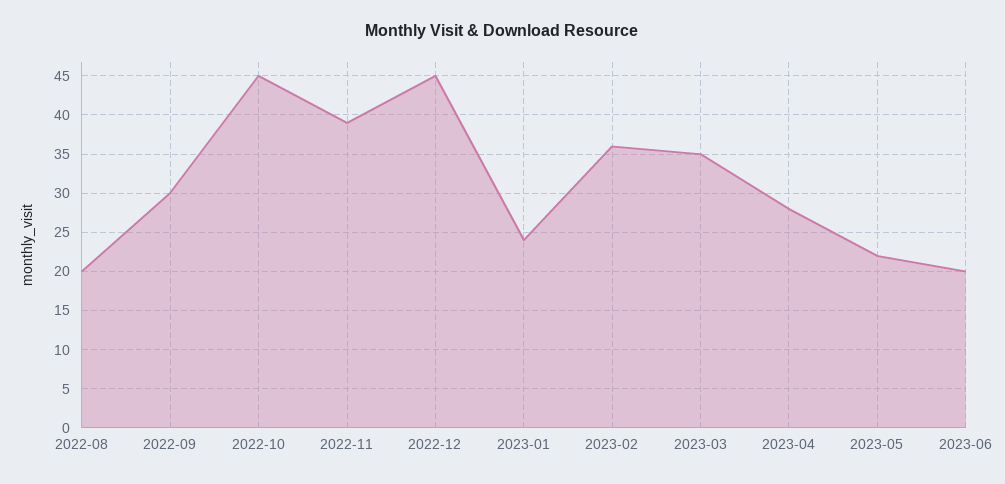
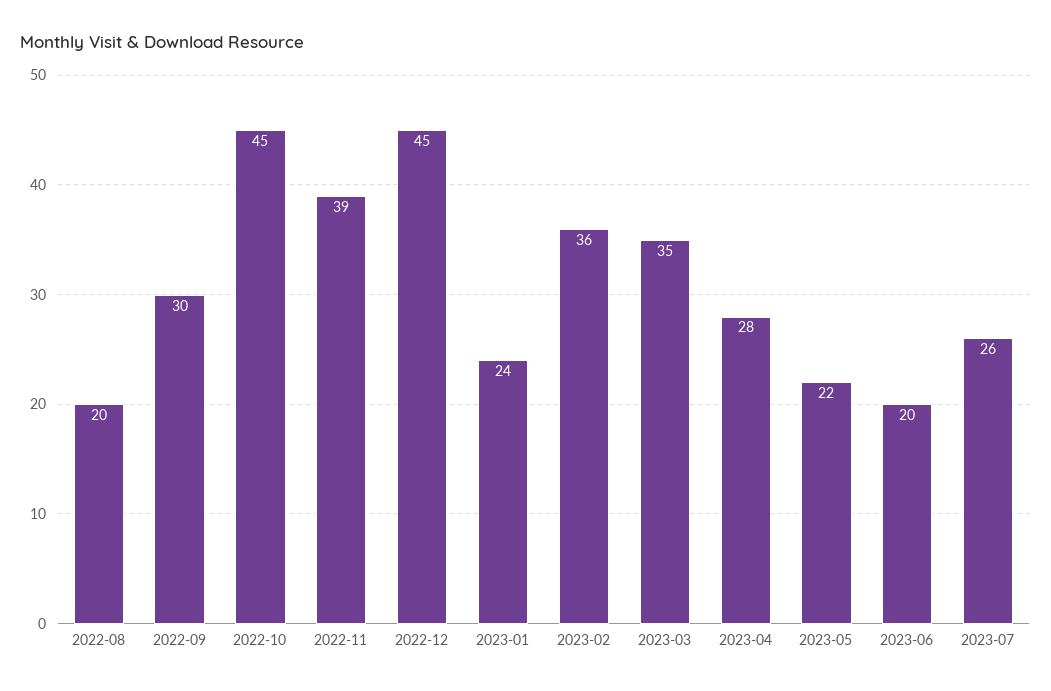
2023-07: none -> 26

